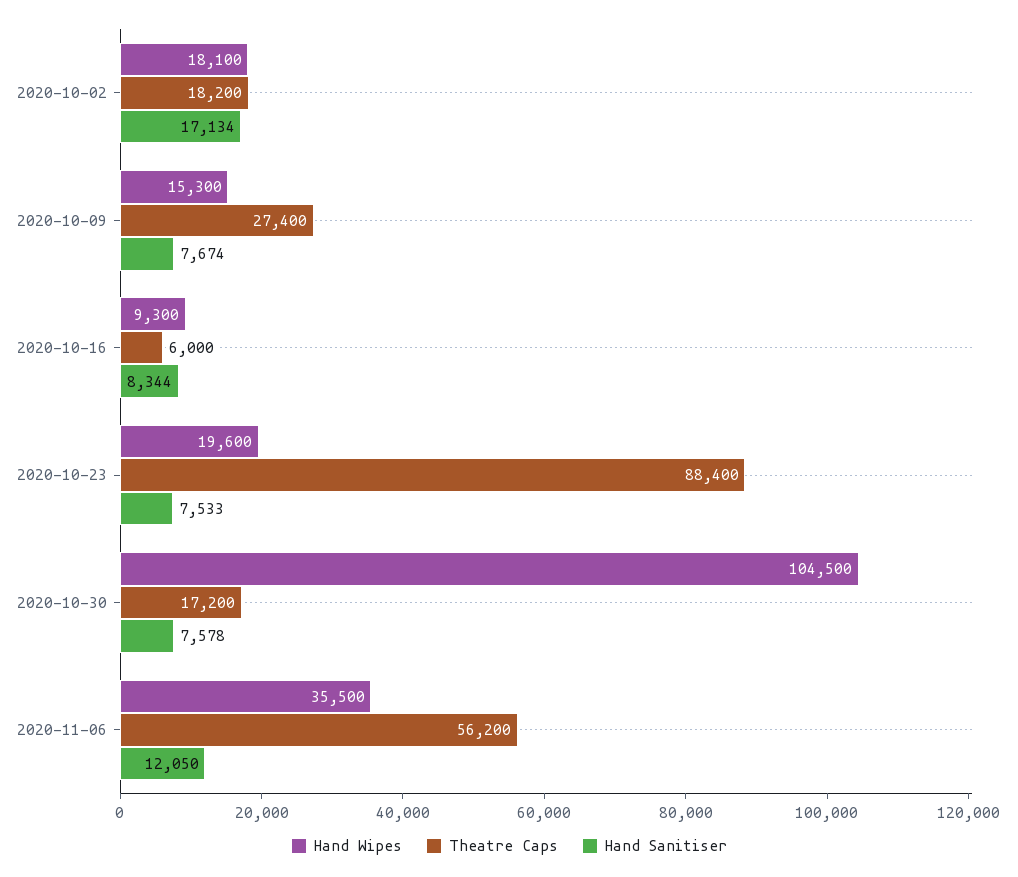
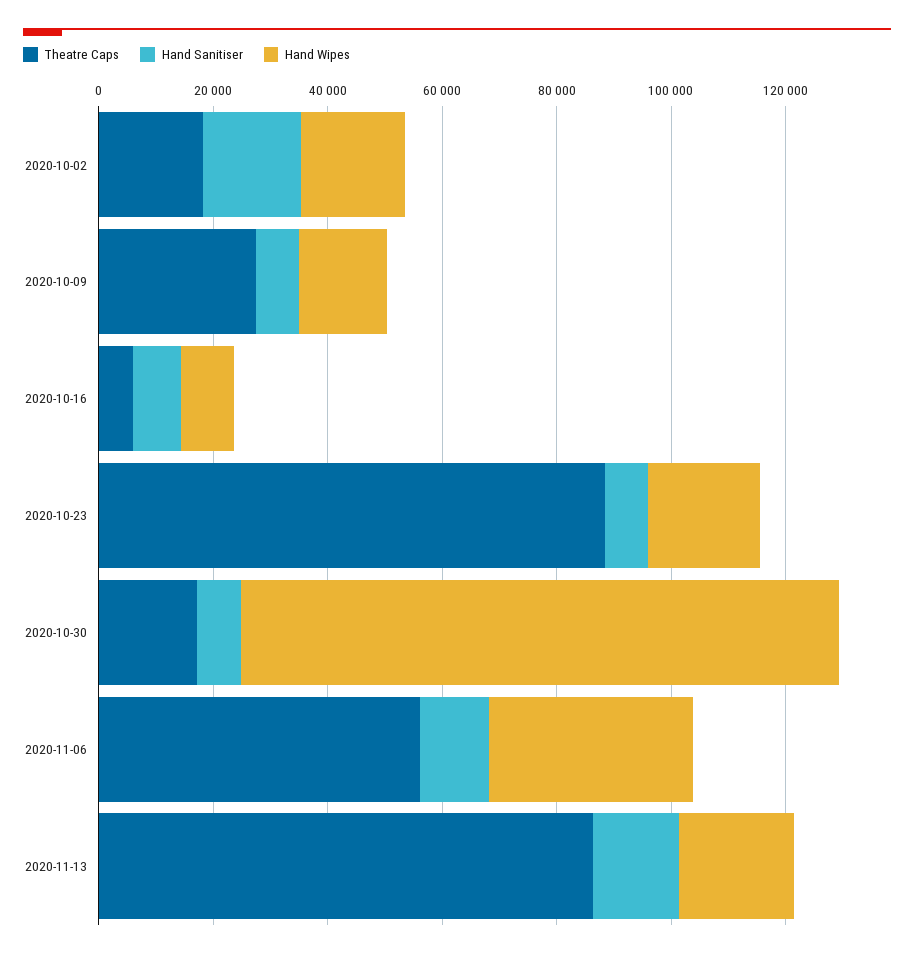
Theatre Caps, 2020-11-13: none -> 85000
Hand Sanitiser, 2020-11-13: none -> 15000
Hand Wipes, 2020-11-13: none -> 20000

